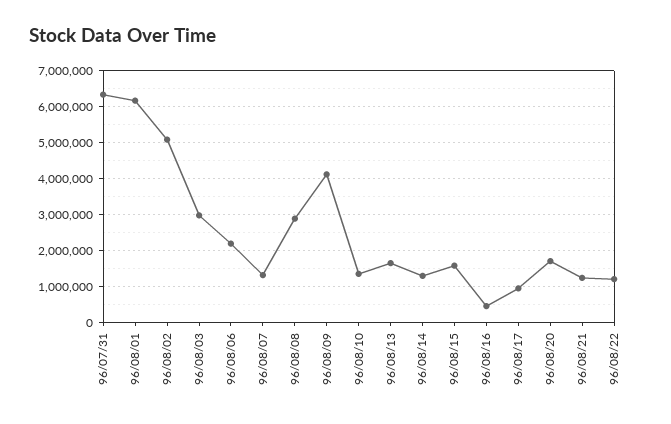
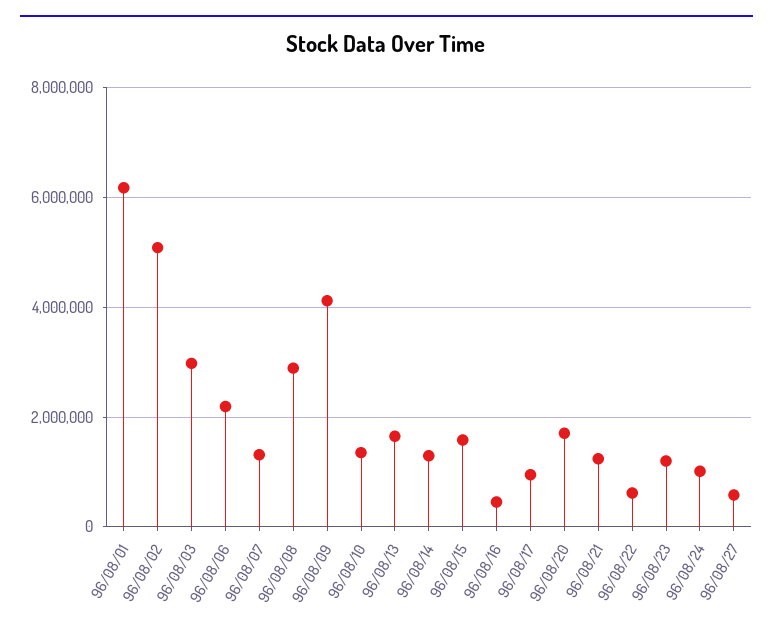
96/07/31: 6400000 -> none
96/08/22: 1200000 -> 600000
96/08/23: none -> 1200000
96/08/24: none -> 1000000
96/08/27: none -> 600000

